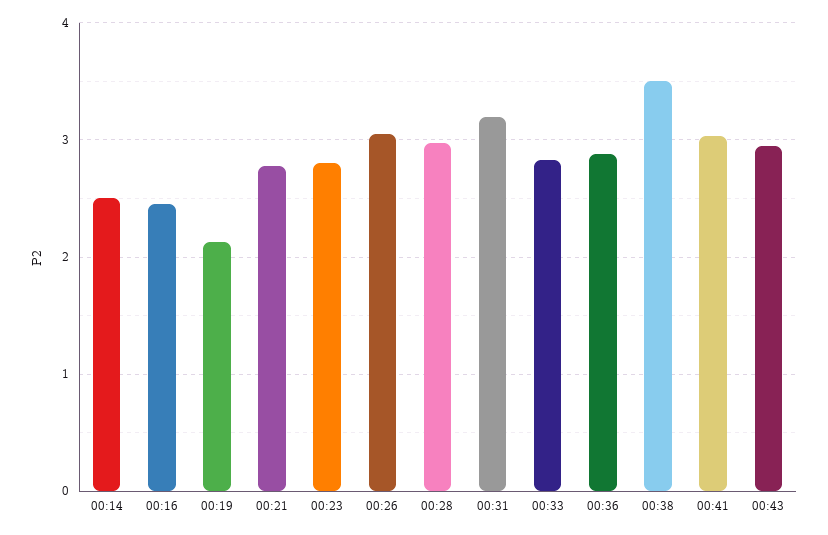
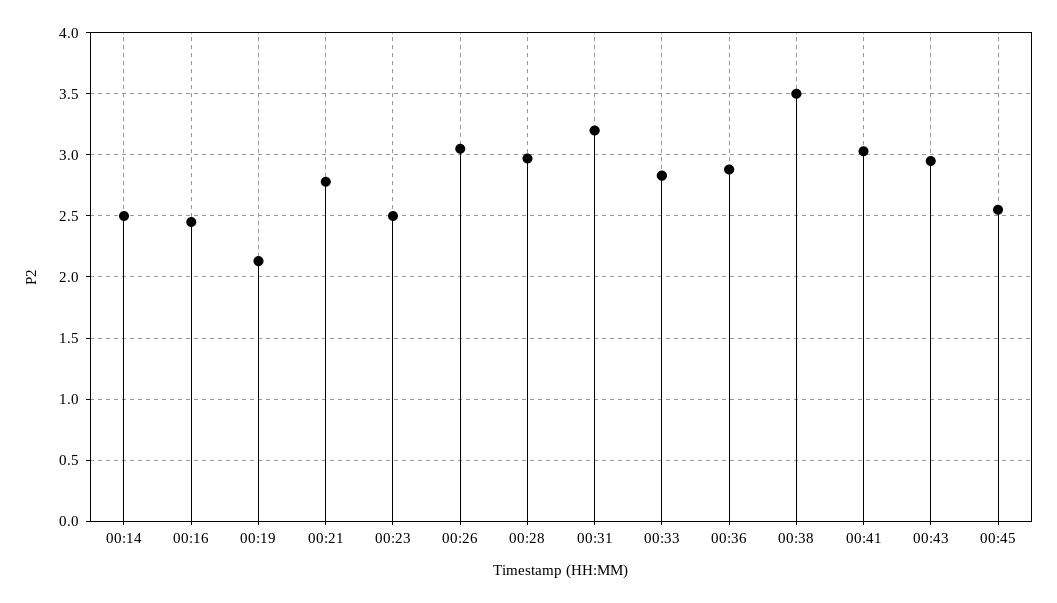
00:23: 2.8 -> 2.5
00:45: none -> 2.55

